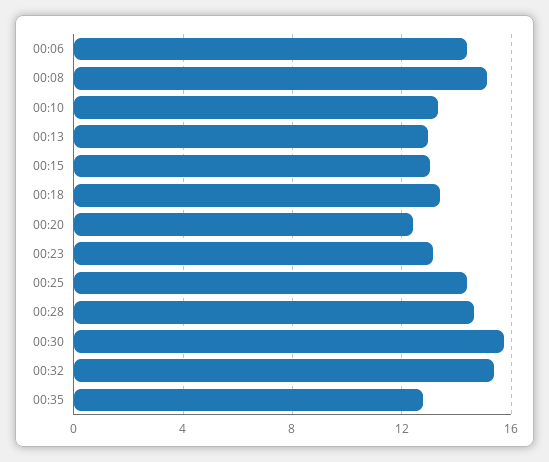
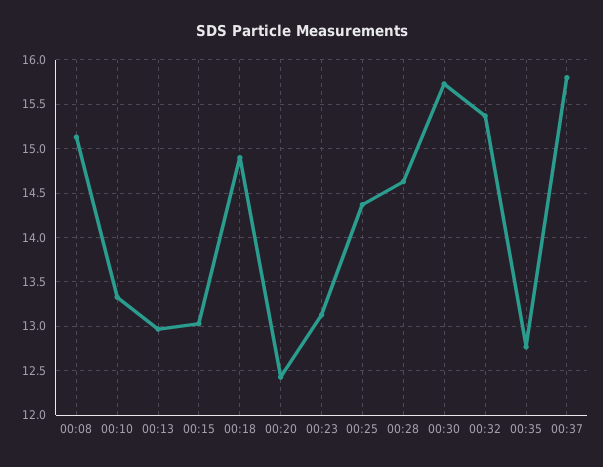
00:06: 14.5 -> none
00:18: 13.5 -> 14.9
00:37: none -> 15.8

